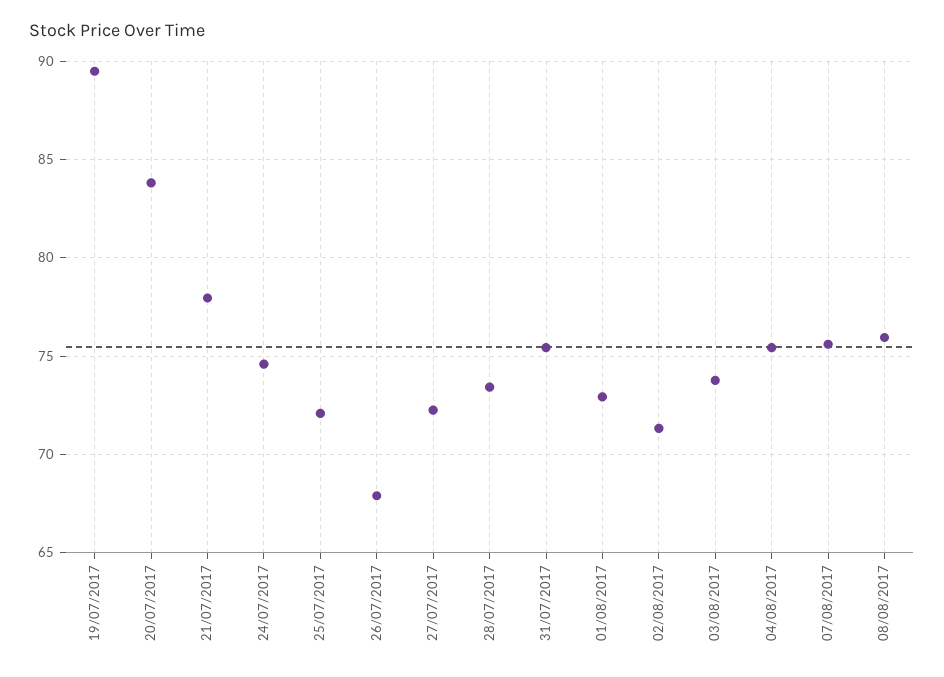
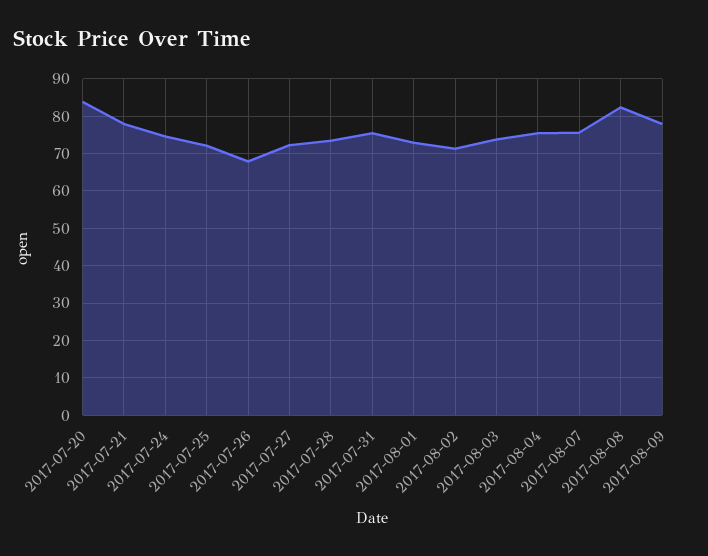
19/07/2017: 89.5 -> none
08/08/2017: 76 -> 82
2017-08-09: none -> 78

